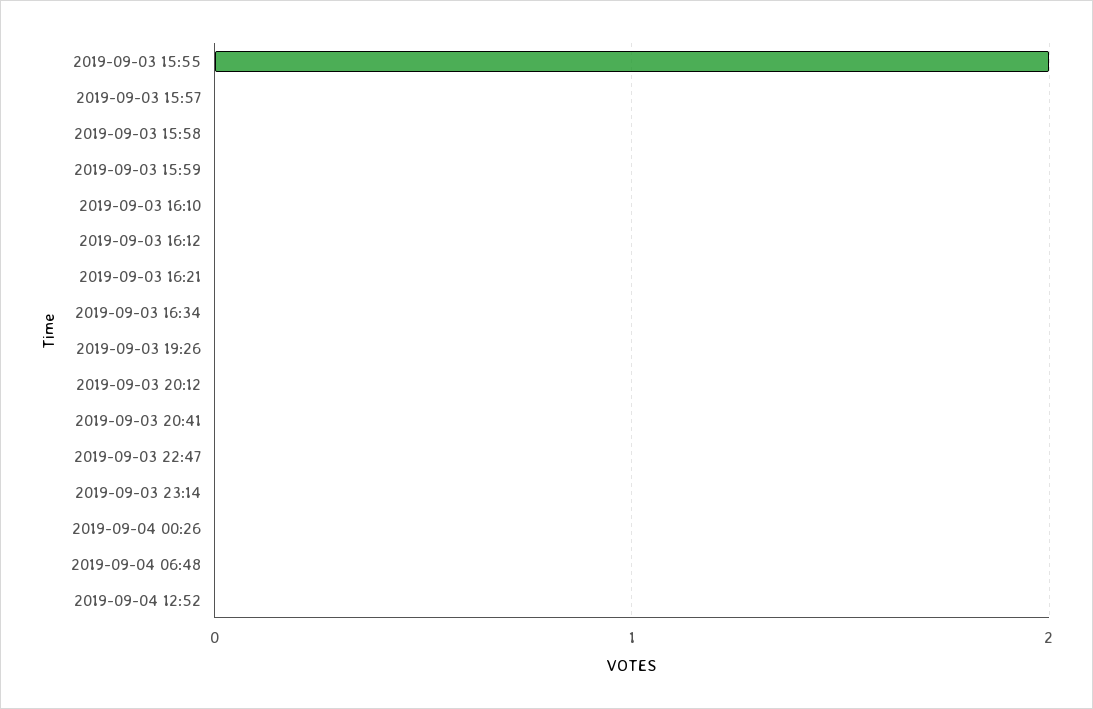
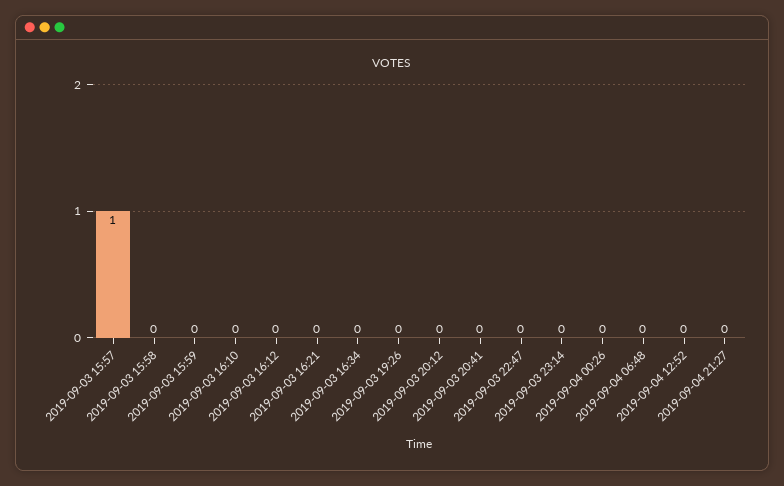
2019-09-03 15:55: 2 -> none
2019-09-03 15:57: 0 -> 1
2019-09-04 21:27: none -> 0

